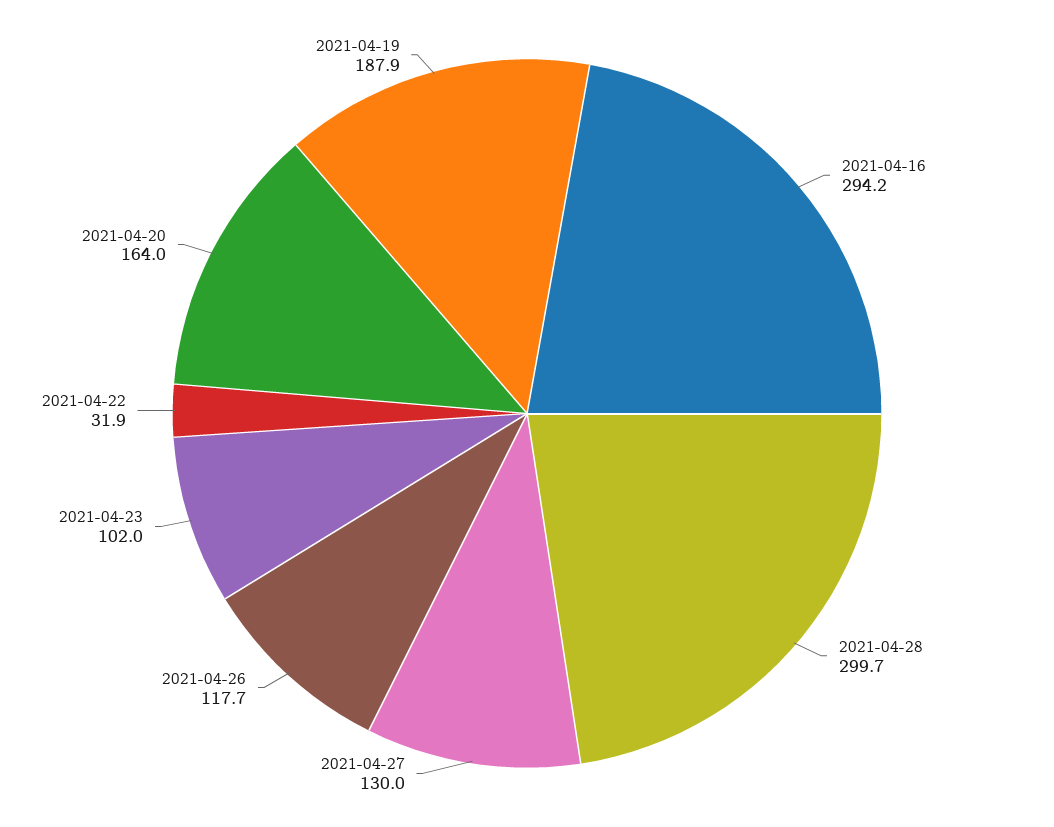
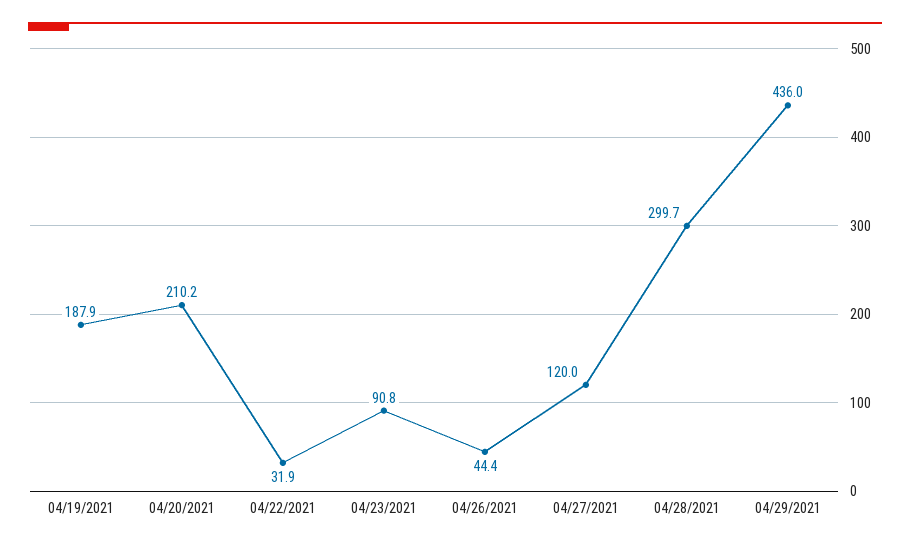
2021-04-16: 294.2 -> none
2021-04-27: 130 -> 120
2021-04-26: 117.7 -> 44.4
2021-04-23: 102 -> 90.8
2021-04-20: 164 -> 210.2
04/29/2021: none -> 436

